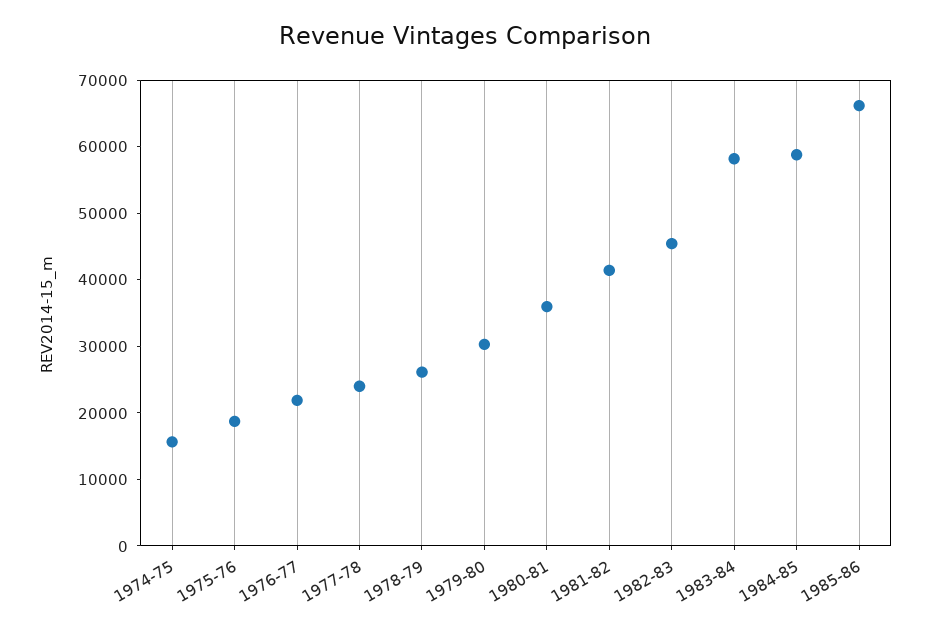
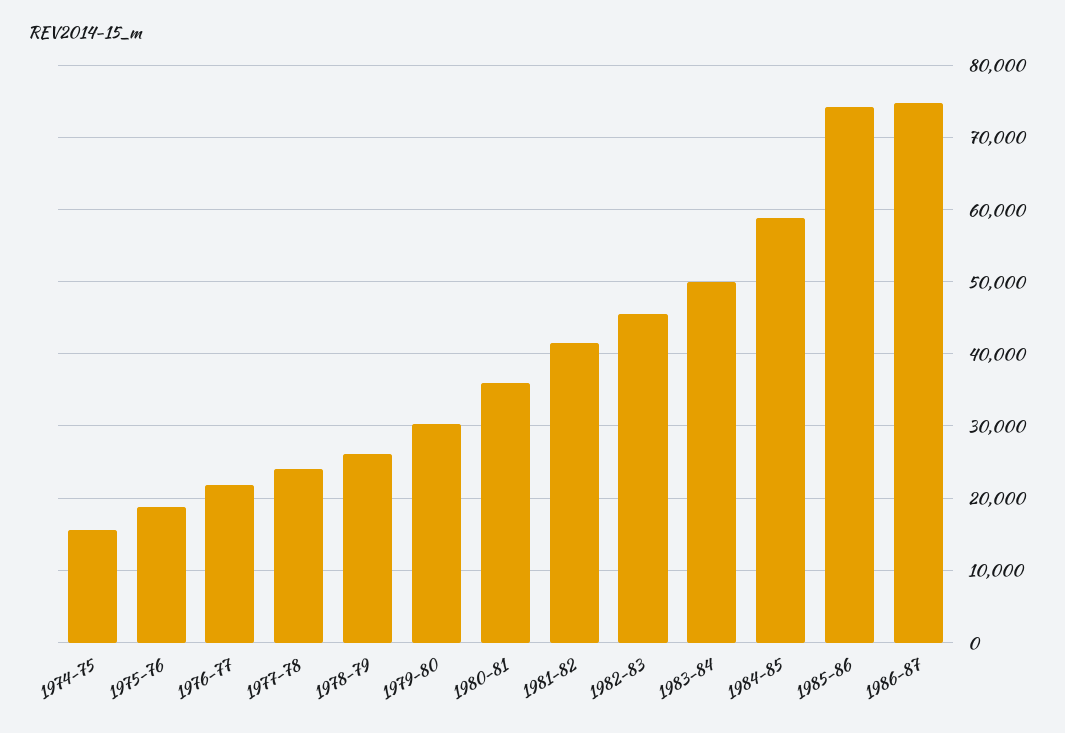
1983-84: 58000 -> 50000
1985-86: 66000 -> 74000
1986-87: none -> 75000

